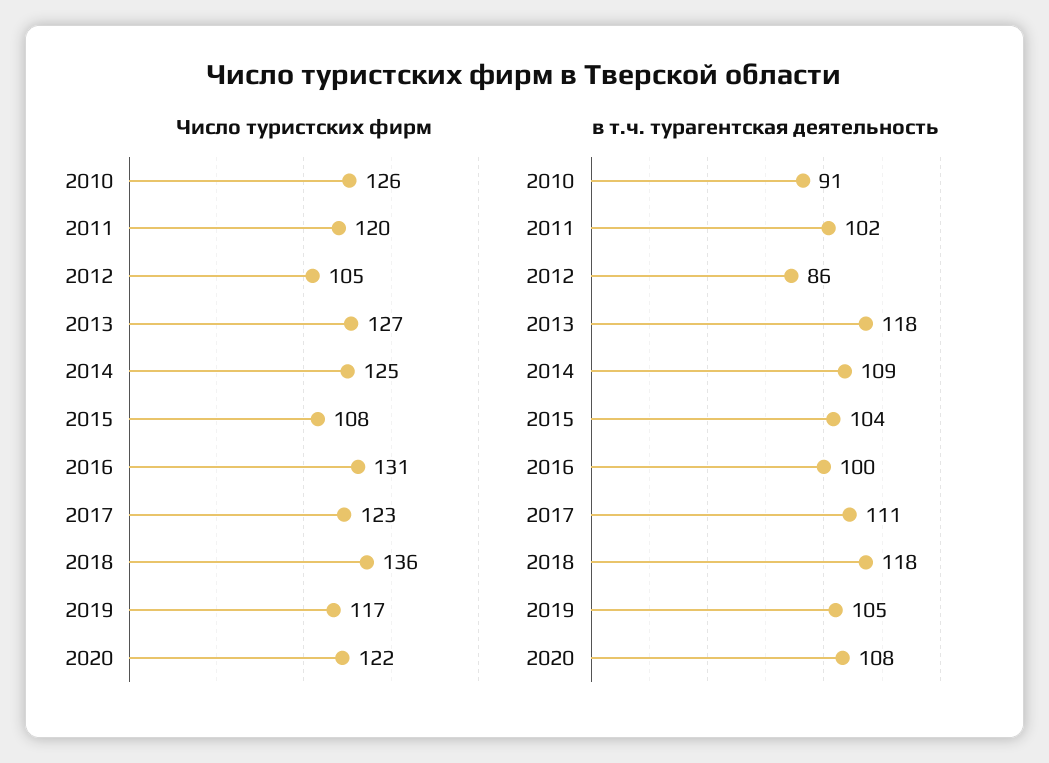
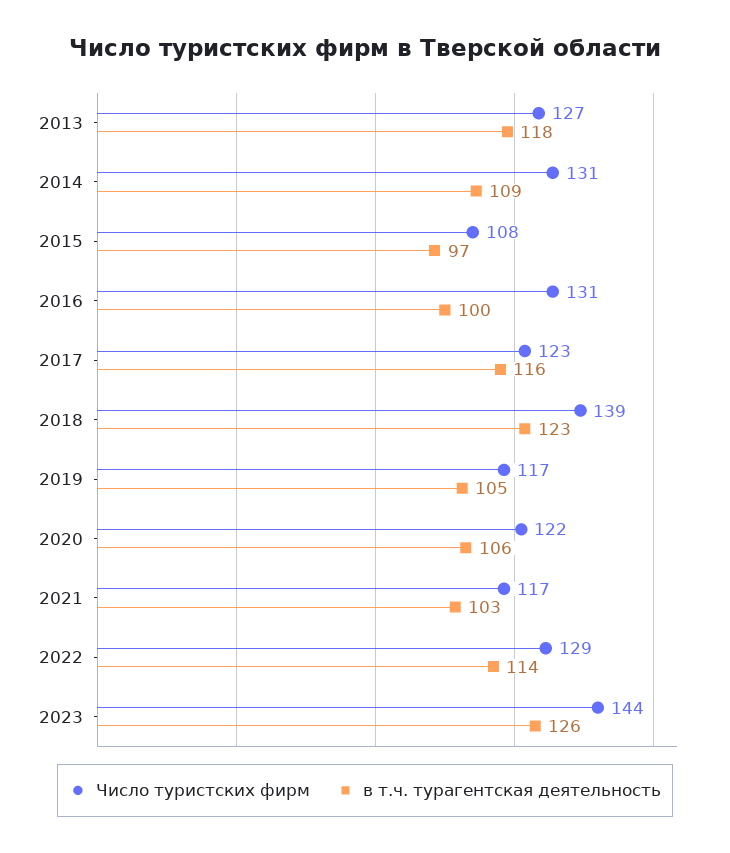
Число туристских фирм, 2010: 126 -> none
Число туристских фирм, 2011: 120 -> none
Число туристских фирм, 2012: 105 -> none
Число туристских фирм, 2014: 125 -> 131
Число туристских фирм, 2018: 136 -> 139
в т.ч. турагентская деятельность, 2010: 91 -> none
в т.ч. турагентская деятельность, 2011: 102 -> none
в т.ч. турагентская деятельность, 2012: 86 -> none
в т.ч. турагентская деятельность, 2015: 104 -> 97
в т.ч. турагентская деятельность, 2017: 111 -> 116
в т.ч. турагентская деятельность, 2018: 118 -> 123
в т.ч. турагентская деятельность, 2020: 108 -> 106
Число туристских фирм, 2021: none -> 117
в т.ч. турагентская деятельность, 2021: none -> 103
Число туристских фирм, 2022: none -> 129
в т.ч. турагентская деятельность, 2022: none -> 114
Число туристских фирм, 2023: none -> 144
в т.ч. турагентская деятельность, 2023: none -> 126

